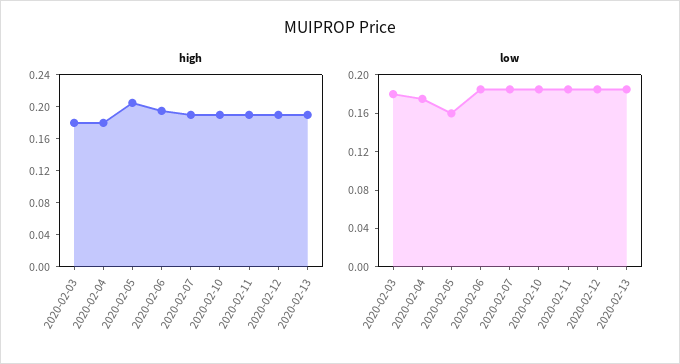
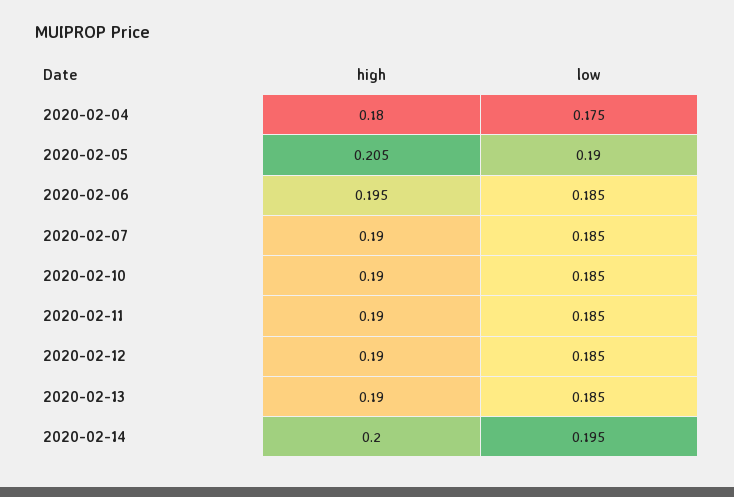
high, 2020-02-03: 0.18 -> none
low, 2020-02-03: 0.18 -> none
low, 2020-02-05: 0.16 -> 0.19
high, 2020-02-14: none -> 0.2
low, 2020-02-14: none -> 0.195

